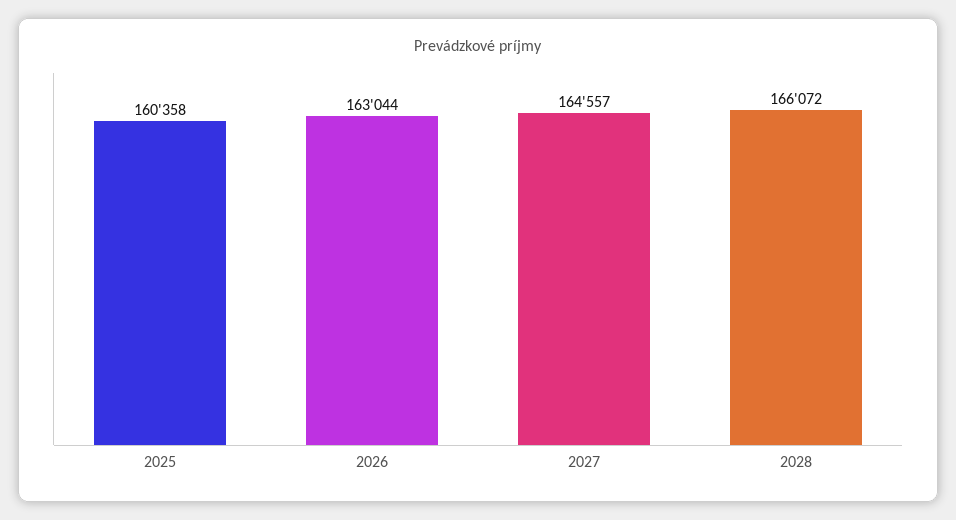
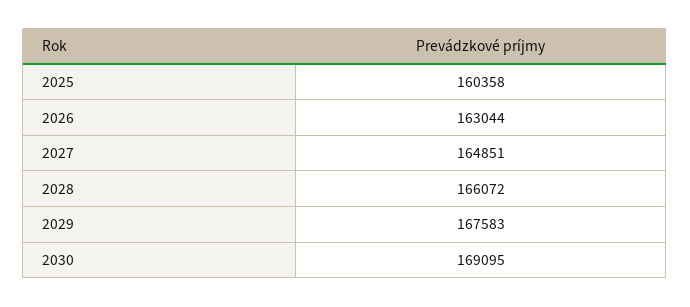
2027: 164557 -> 164851
2029: none -> 167583
2030: none -> 169095

